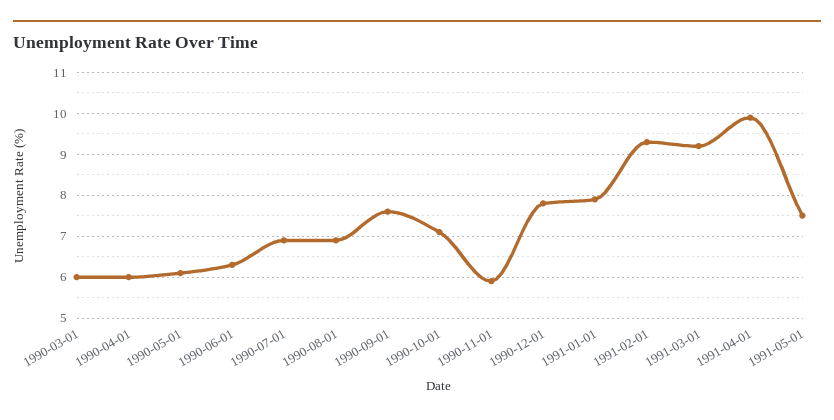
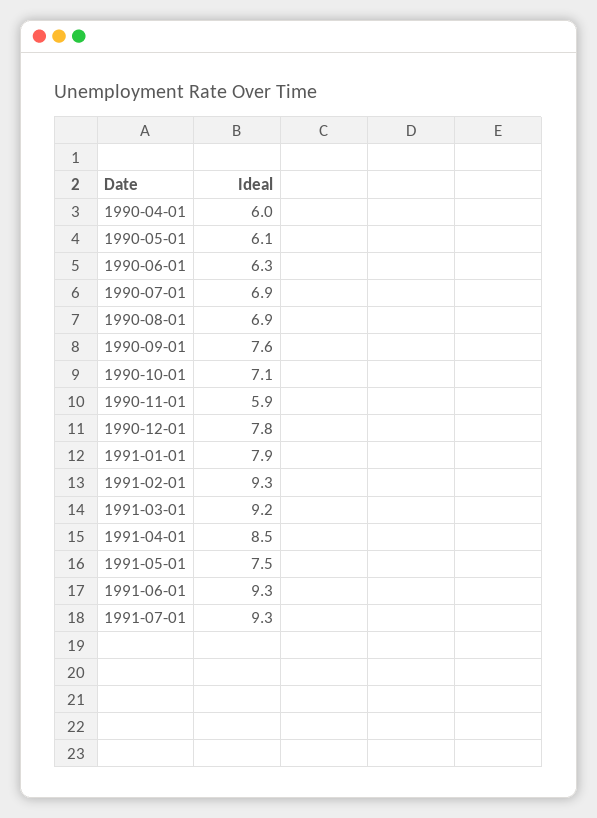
1990-03-01: 6 -> none
1991-04-01: 10 -> 8.5
1991-06-01: none -> 9.3
1991-07-01: none -> 9.3

